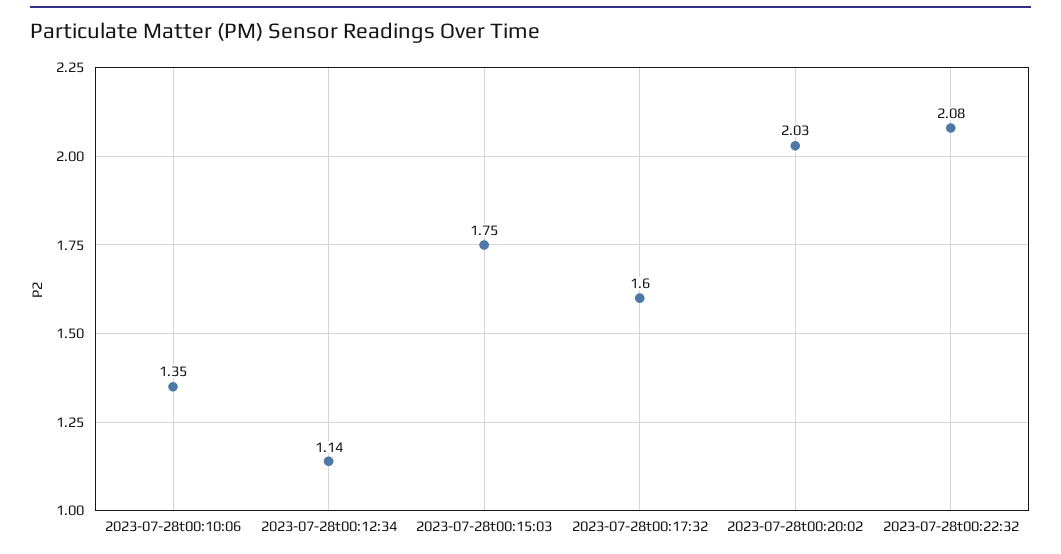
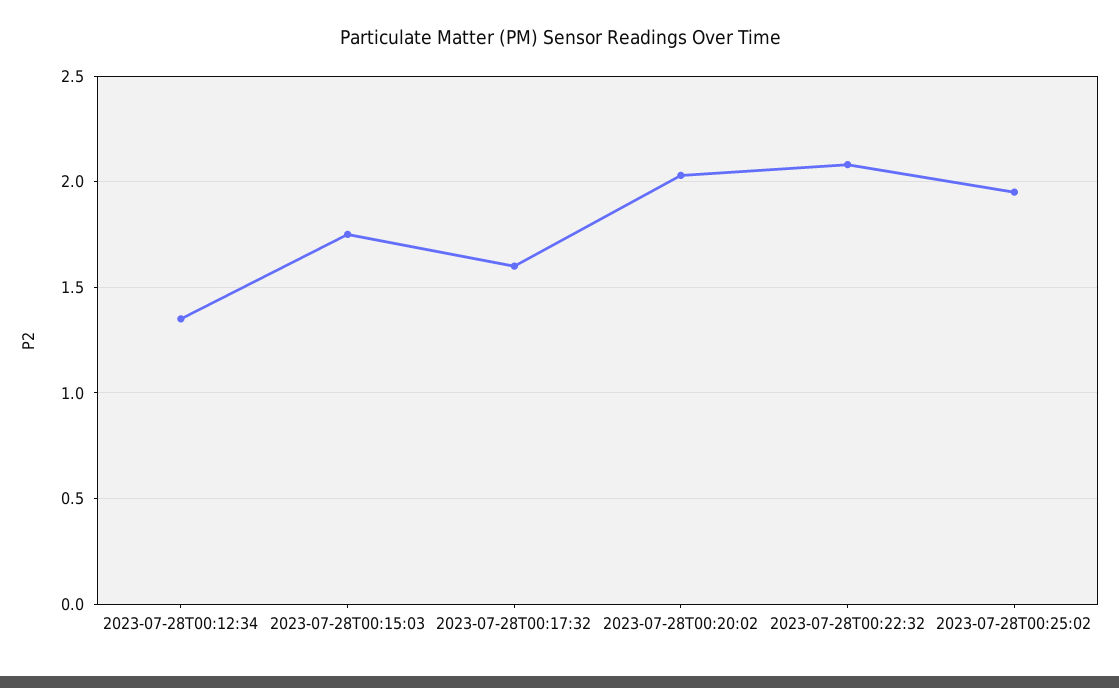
2023-07-28t00:10:06: 1.35 -> none
2023-07-28t00:12:34: 1.14 -> 1.35
2023-07-28T00:25:02: none -> 1.95

